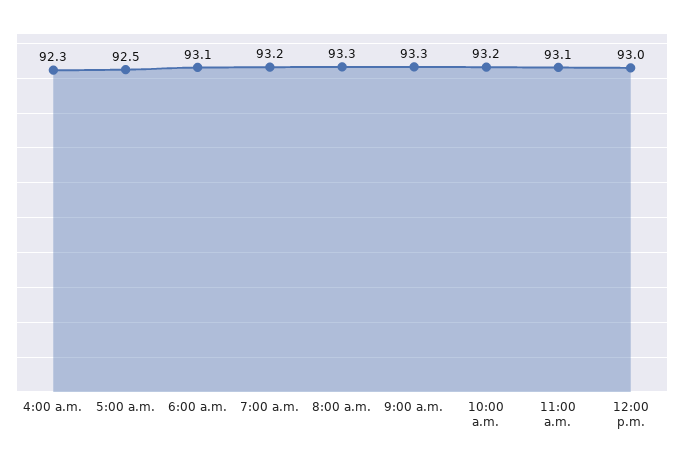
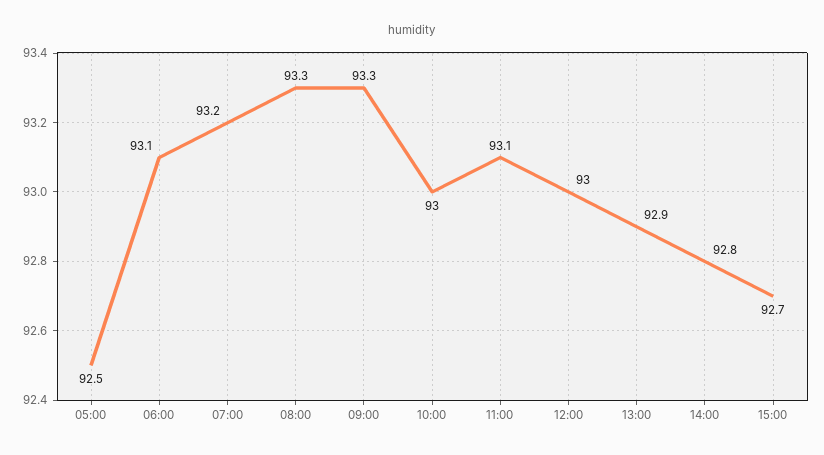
4:00 a.m.: 92.3 -> none
10:00 a.m.: 93.2 -> 93
13:00: none -> 92.9
14:00: none -> 92.8
15:00: none -> 92.7

